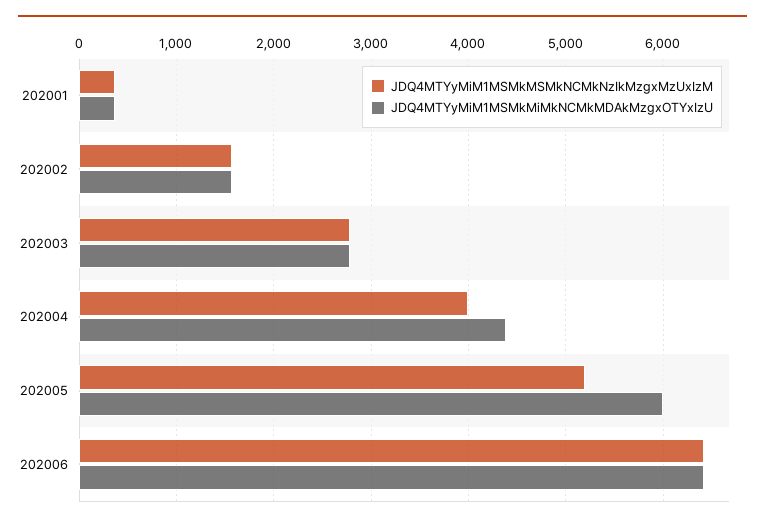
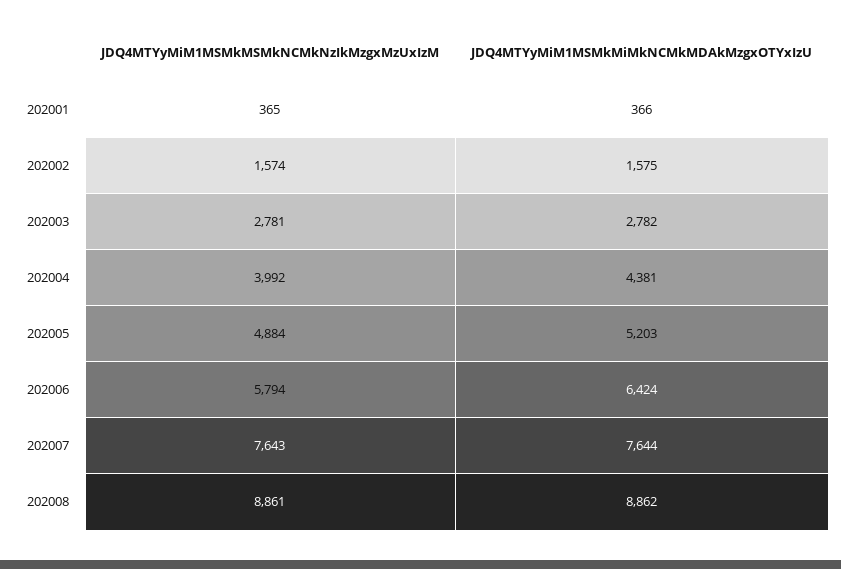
JDQ4MTYyMiM1MSMkMSMkNCMkNzIkMzgxMzUxIzM, 202005: 5200 -> 4884
JDQ4MTYyMiM1MSMkMiMkNCMkMDAkMzgxOTYxIzU, 202005: 6000 -> 5203
JDQ4MTYyMiM1MSMkMSMkNCMkNzIkMzgxMzUxIzM, 202006: 6400 -> 5794
JDQ4MTYyMiM1MSMkMSMkNCMkNzIkMzgxMzUxIzM, 202007: none -> 7643
JDQ4MTYyMiM1MSMkMiMkNCMkMDAkMzgxOTYxIzU, 202007: none -> 7644
JDQ4MTYyMiM1MSMkMSMkNCMkNzIkMzgxMzUxIzM, 202008: none -> 8861
JDQ4MTYyMiM1MSMkMiMkNCMkMDAkMzgxOTYxIzU, 202008: none -> 8862

